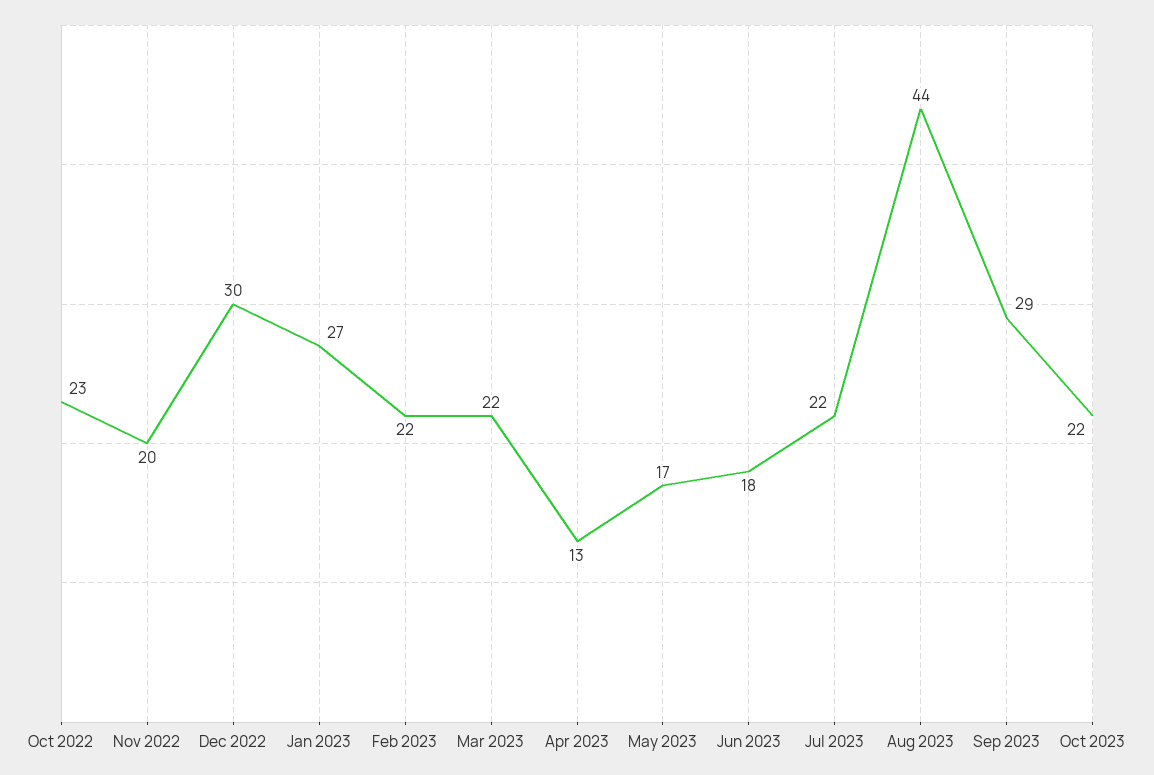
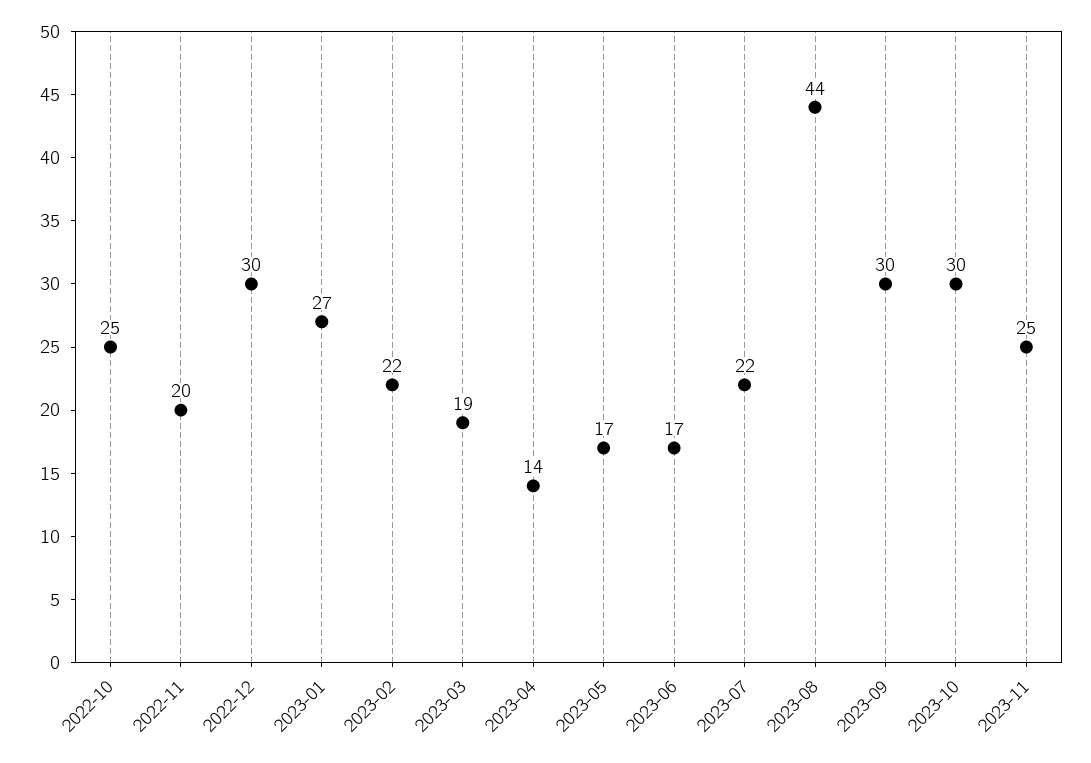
Oct 2022: 23 -> 25
Mar 2023: 22 -> 19
Apr 2023: 13 -> 14
Jun 2023: 18 -> 17
Sep 2023: 29 -> 30
Oct 2023: 22 -> 30
2023-11: none -> 25

